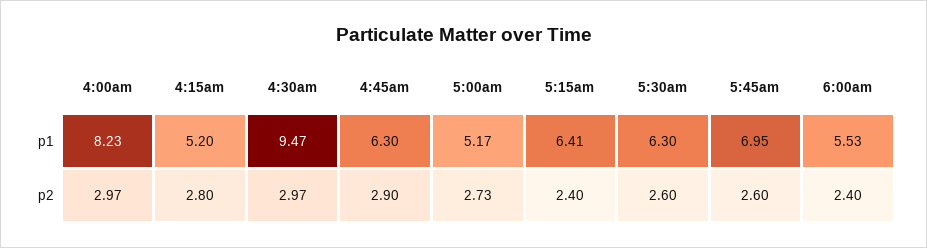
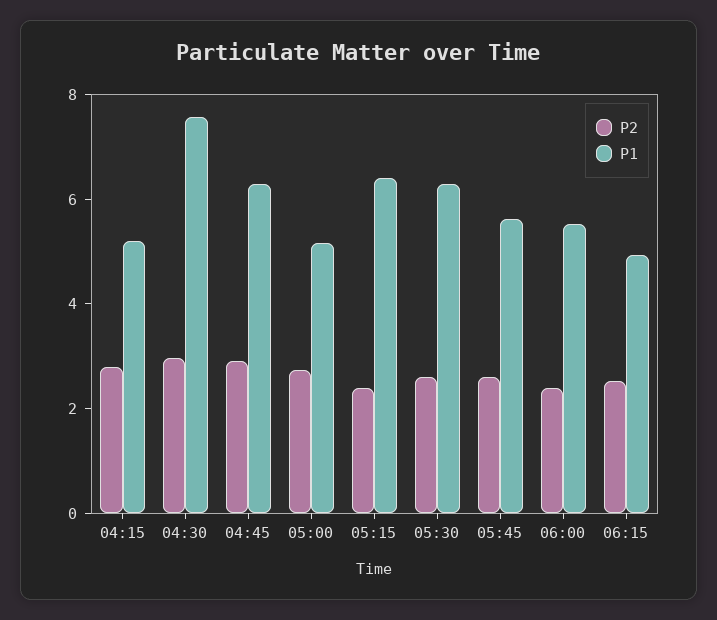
p1, 4:00am: 8.23 -> none
p1, 4:30am: 9.47 -> 7.5
p1, 5:45am: 6.95 -> 5.5
p2, 4:00am: 2.97 -> none
p2, 06:15: none -> 2.5
p1, 06:15: none -> 5

